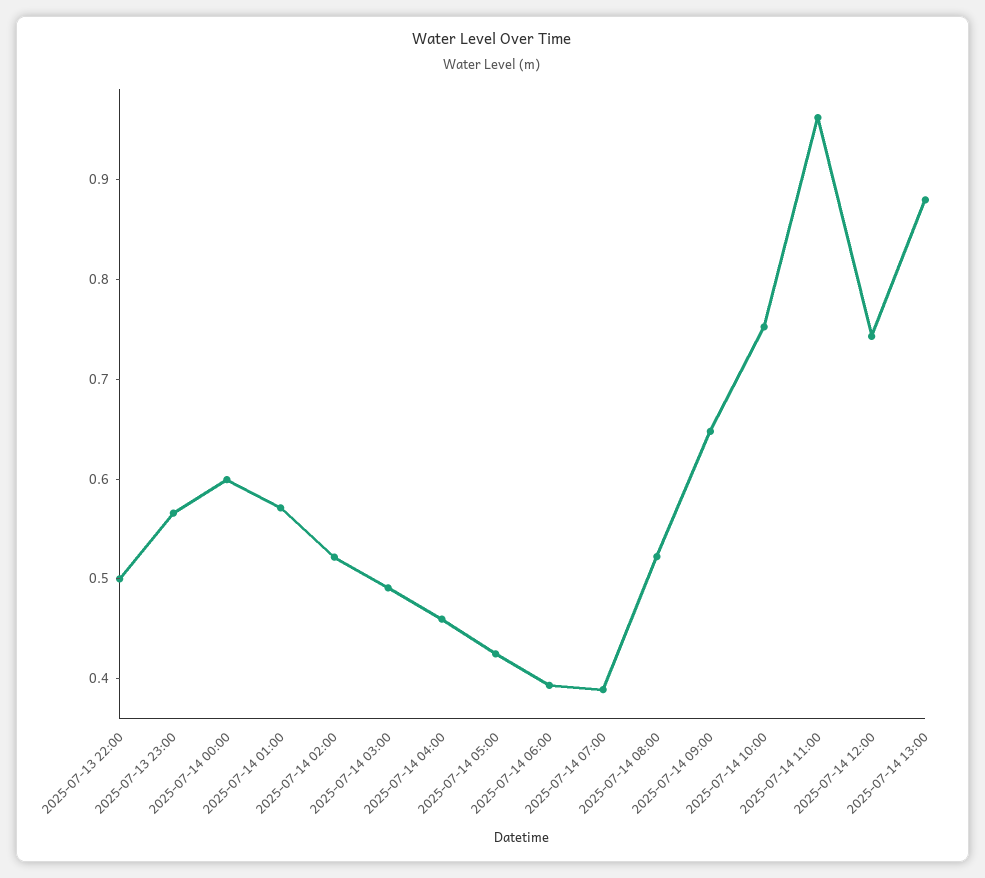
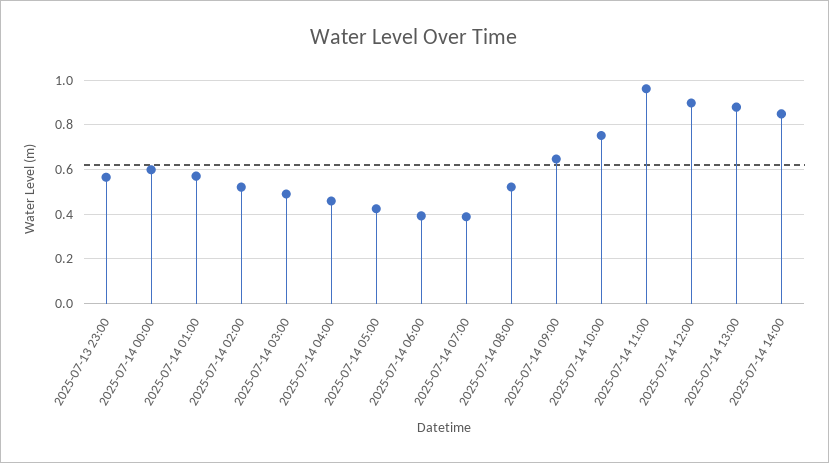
2025-07-13 22:00: 0.5 -> none
2025-07-14 12:00: 0.74 -> 0.9
2025-07-14 14:00: none -> 0.85

